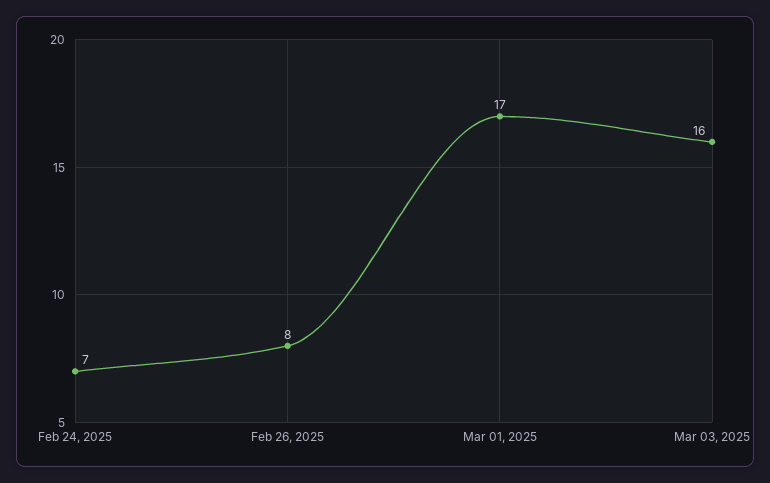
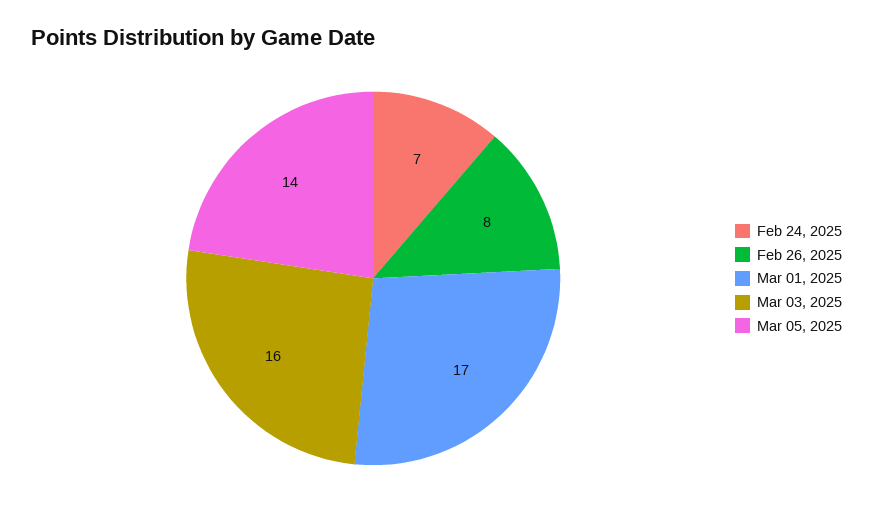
Mar 05, 2025: none -> 14

